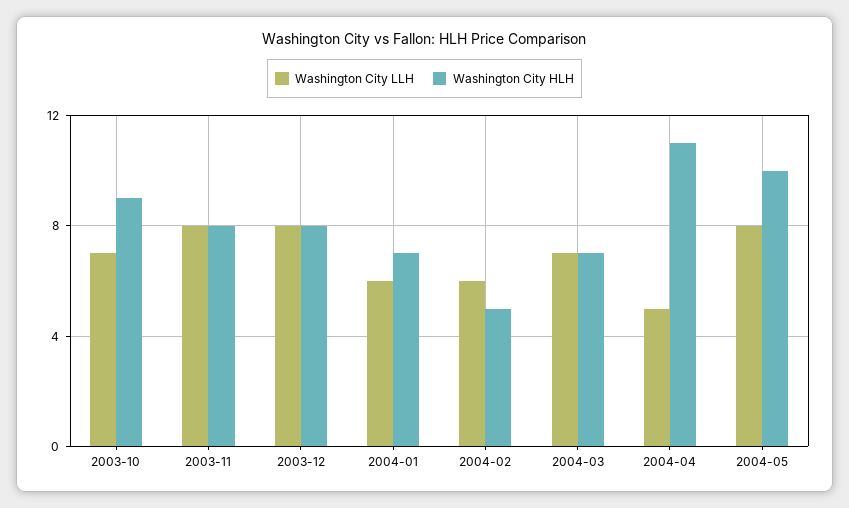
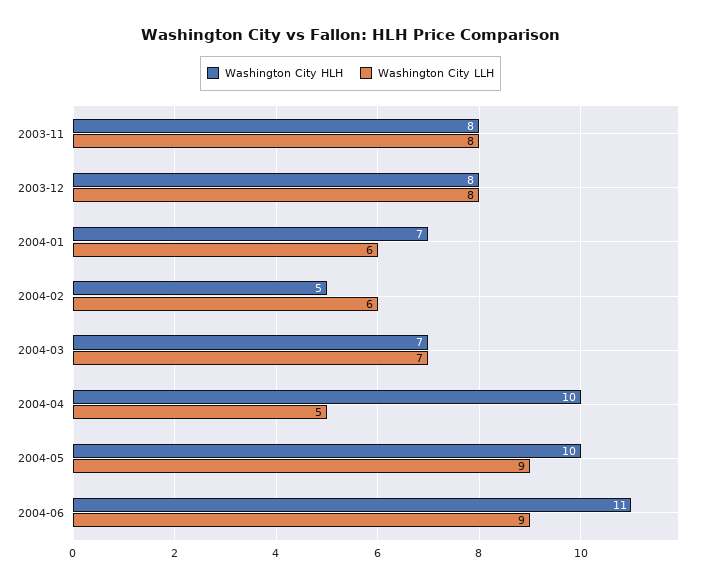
Washington City LLH, 2003-10: 7 -> none
Washington City HLH, 2003-10: 9 -> none
Washington City HLH, 2004-04: 11 -> 10
Washington City LLH, 2004-05: 8 -> 9
Washington City HLH, 2004-06: none -> 11
Washington City LLH, 2004-06: none -> 9

